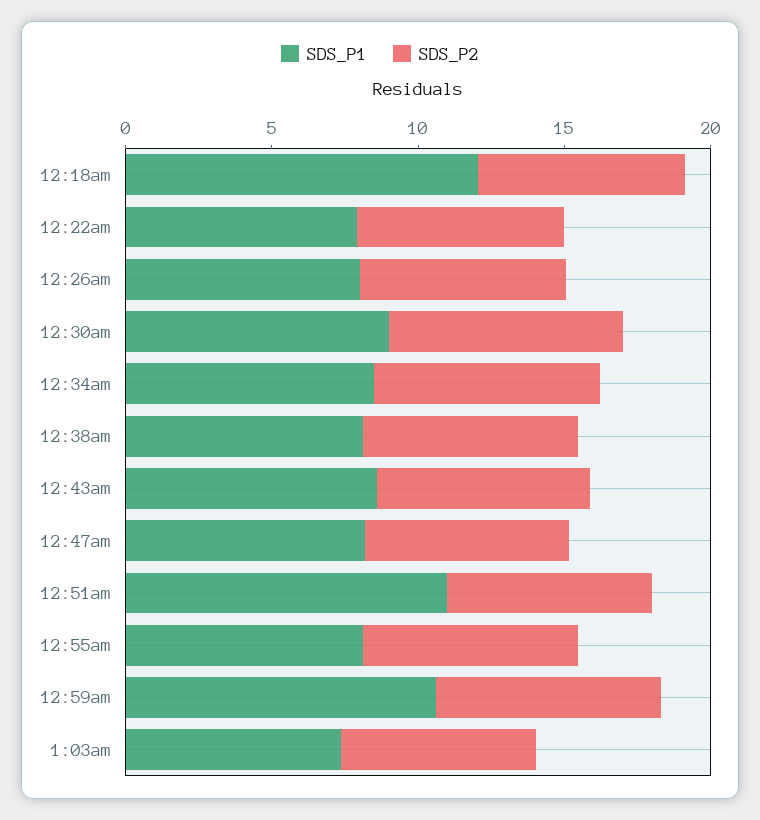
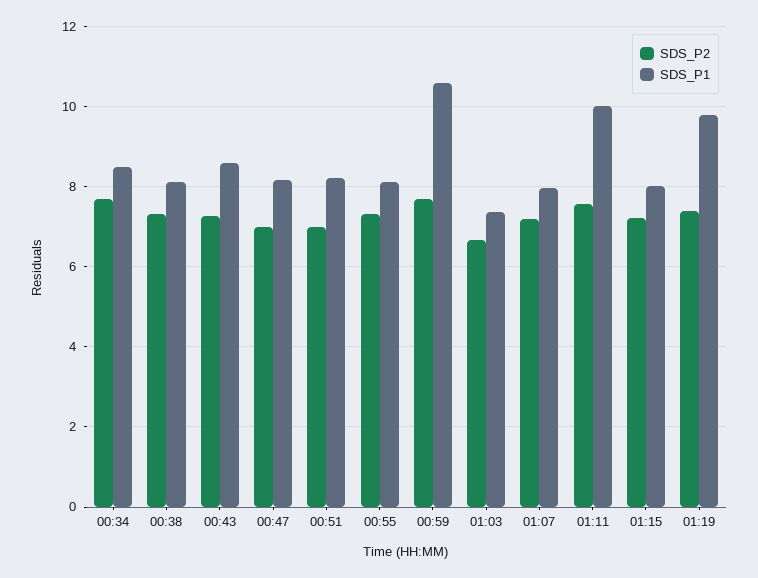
SDS_P1, 12:18am: 12 -> none
SDS_P2, 12:18am: 7 -> none
SDS_P1, 12:22am: 8 -> none
SDS_P2, 12:22am: 7 -> none
SDS_P1, 12:26am: 8 -> none
SDS_P2, 12:26am: 7 -> none
SDS_P1, 12:30am: 9 -> none
SDS_P2, 12:30am: 8 -> none
SDS_P1, 12:51am: 11 -> 8.2
SDS_P2, 01:07: none -> 7.2
SDS_P1, 01:07: none -> 8
SDS_P2, 01:11: none -> 7.6
SDS_P1, 01:11: none -> 10
SDS_P2, 01:15: none -> 7.2
SDS_P1, 01:15: none -> 8
SDS_P2, 01:19: none -> 7.4
SDS_P1, 01:19: none -> 9.8

